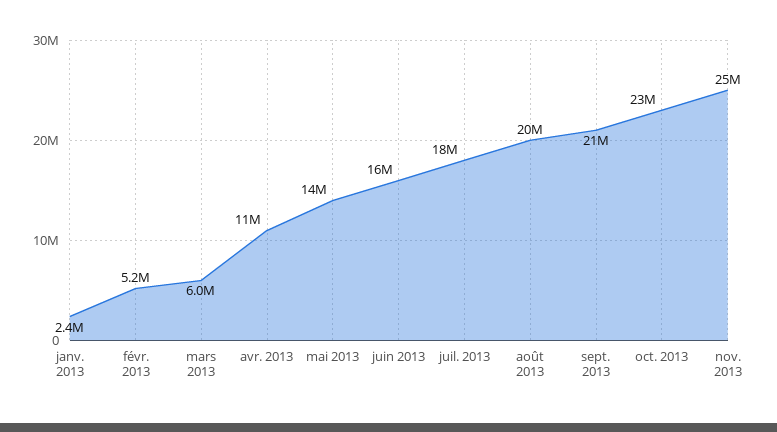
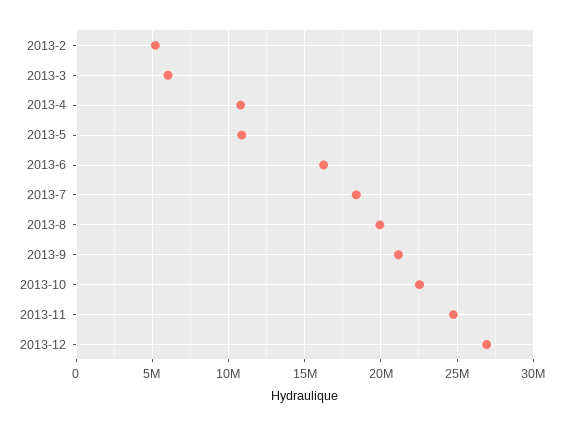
janv. 2013: 2400000 -> none
mai 2013: 14000000 -> 11000000
2013-12: none -> 27000000

